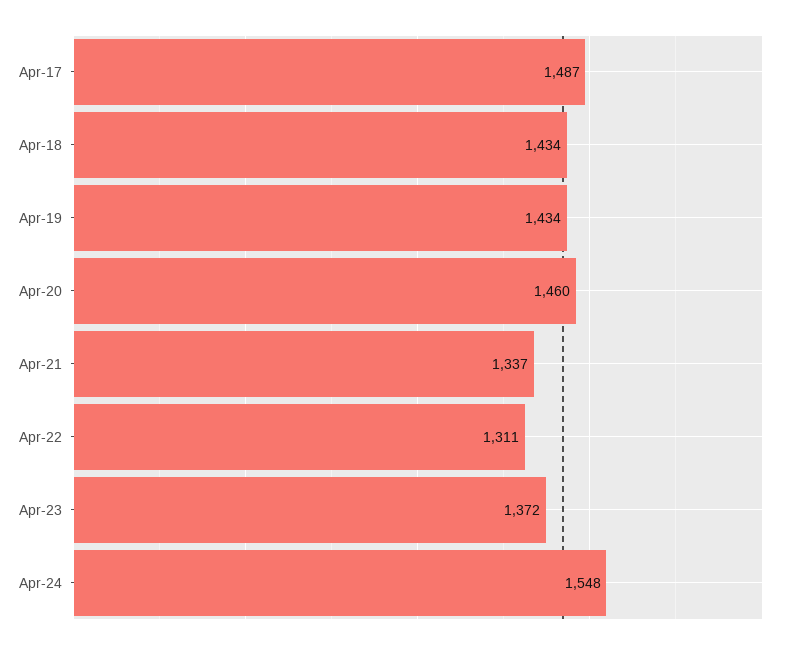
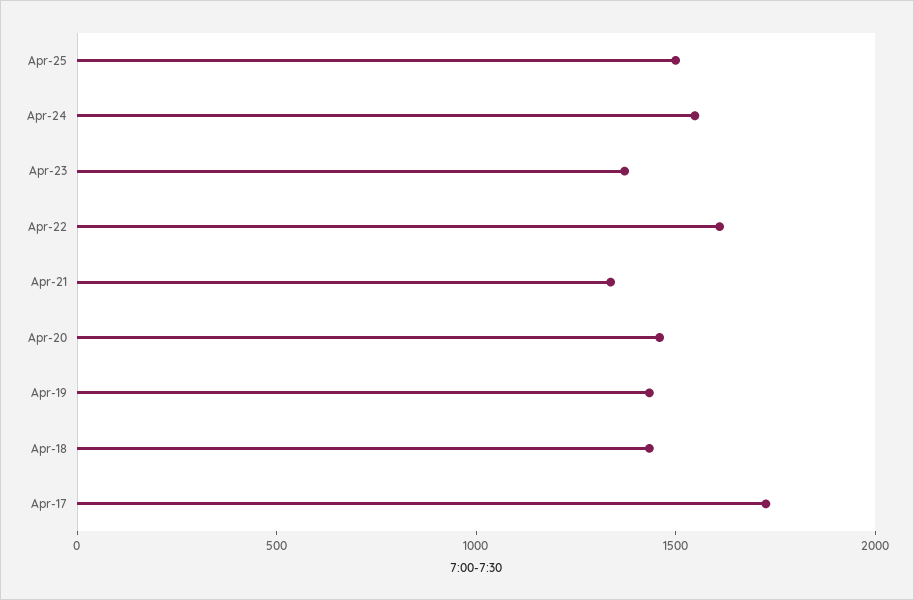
Apr-17: 1487 -> 1700
Apr-22: 1311 -> 1600
Apr-25: none -> 1500

